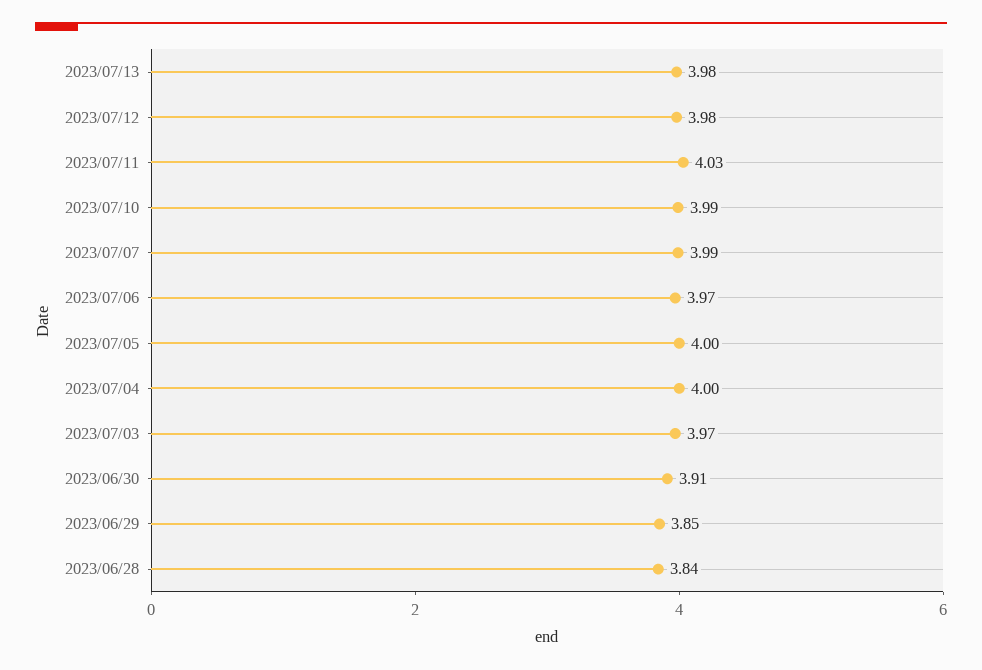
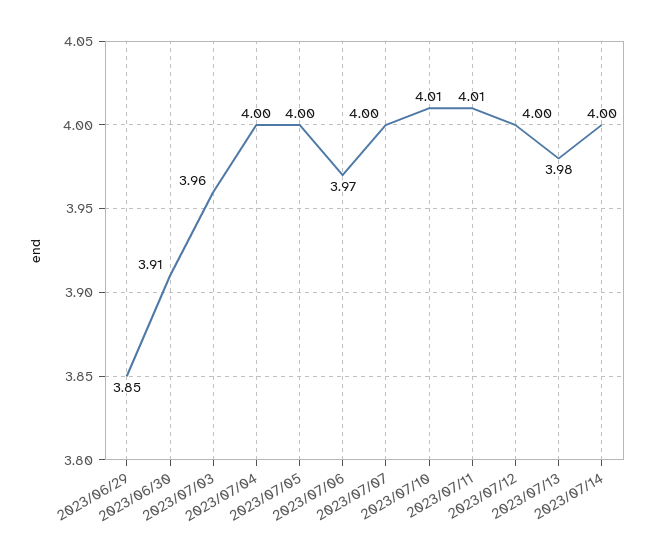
2023/07/12: 3.98 -> 4
2023/07/11: 4.03 -> 4.01
2023/07/10: 3.99 -> 4.01
2023/07/07: 3.99 -> 4
2023/07/03: 3.97 -> 3.96
2023/06/28: 3.84 -> none
2023/07/14: none -> 4

